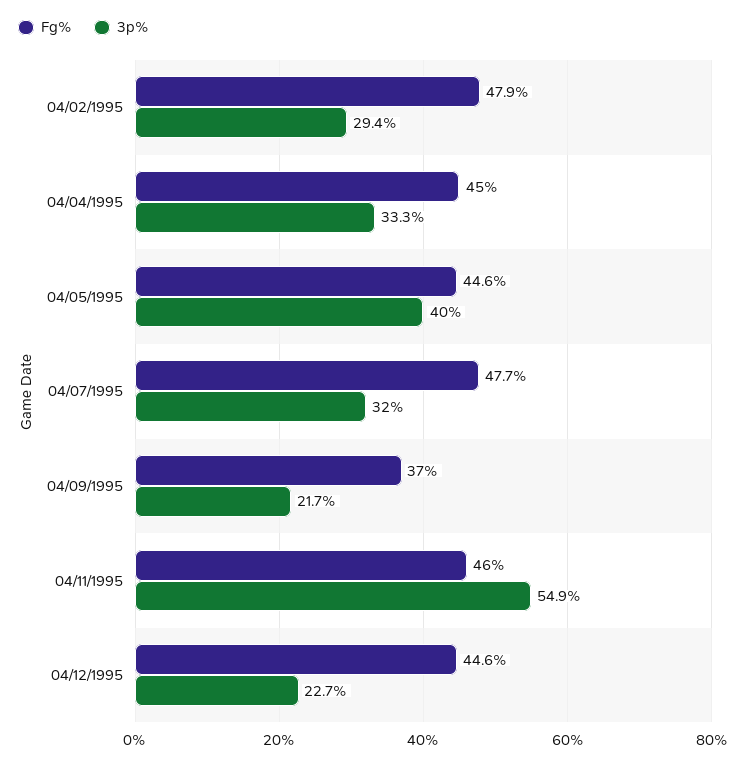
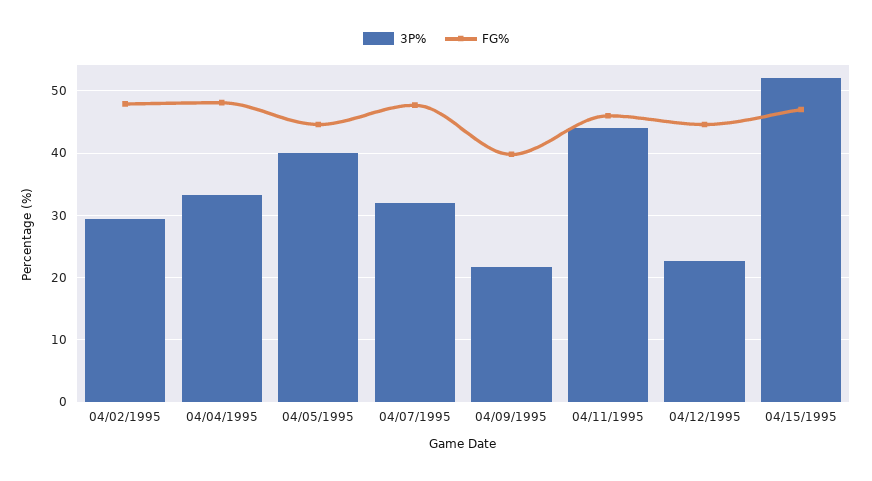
Fg%, 04/04/1995: 45 -> 48
Fg%, 04/09/1995: 37 -> 40
3p%, 04/11/1995: 54.9 -> 44
3p%, 04/15/1995: none -> 52
Fg%, 04/15/1995: none -> 47

